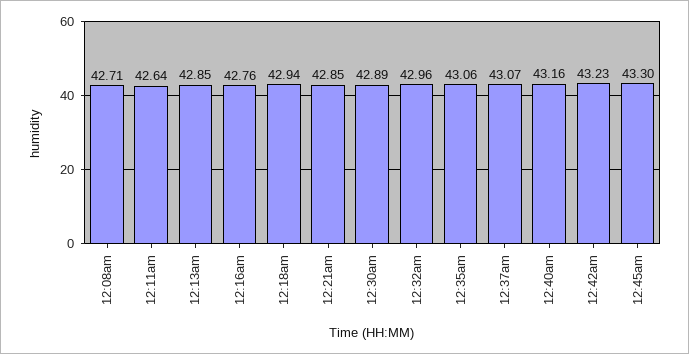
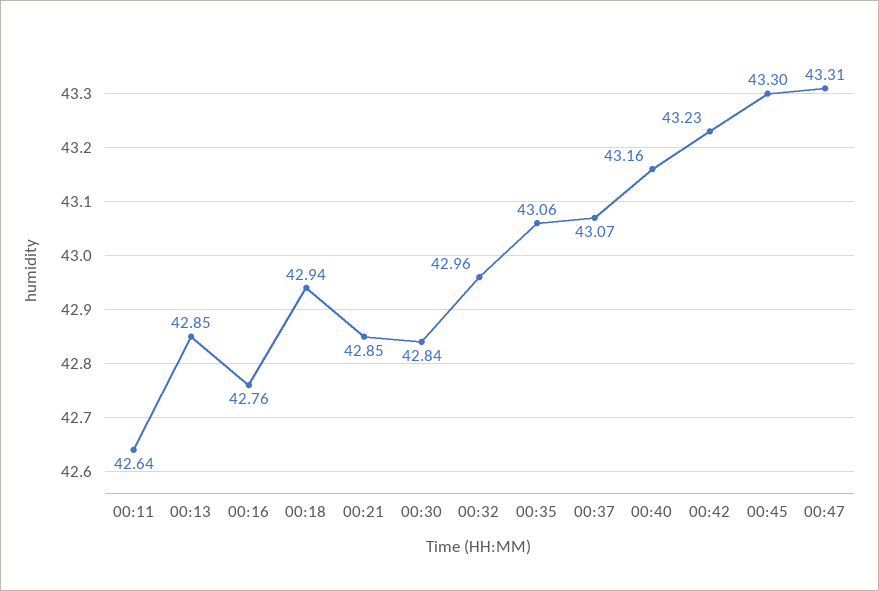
12:08am: 42.71 -> none
12:30am: 42.89 -> 42.84
00:47: none -> 43.31

